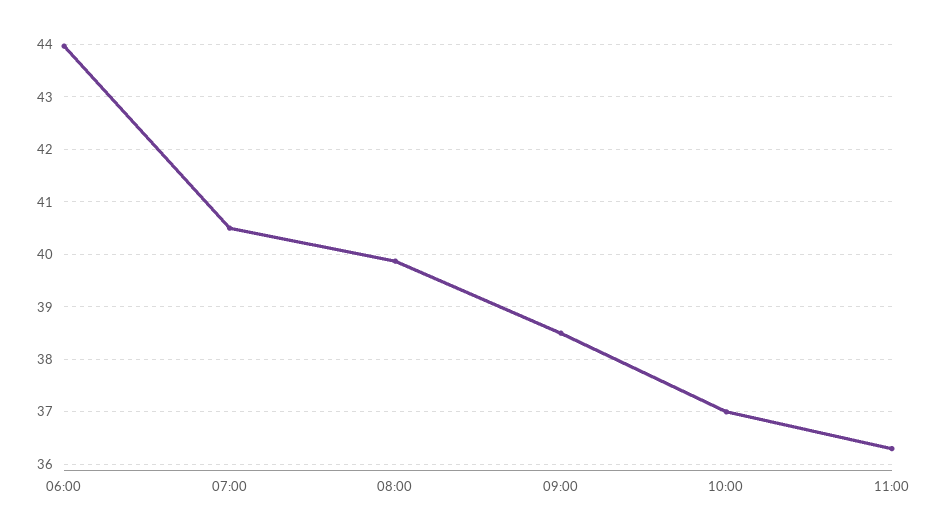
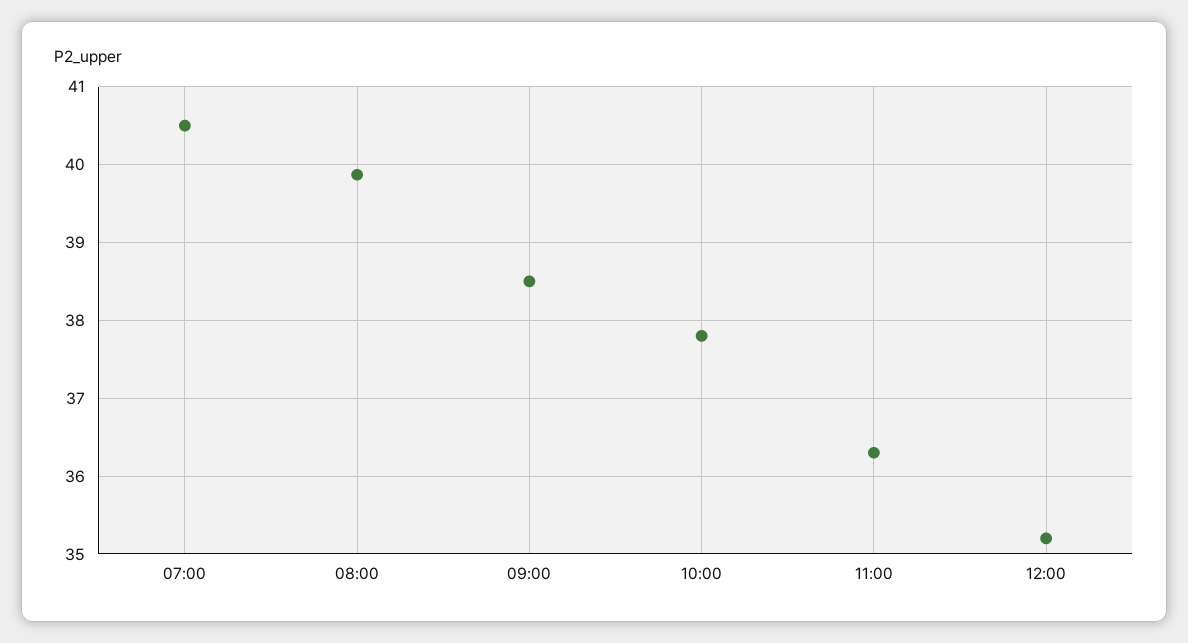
06:00: 44 -> none
10:00: 37 -> 37.8
12:00: none -> 35.2

